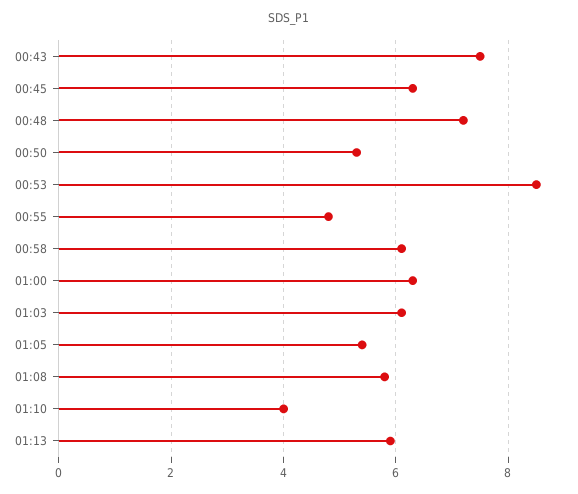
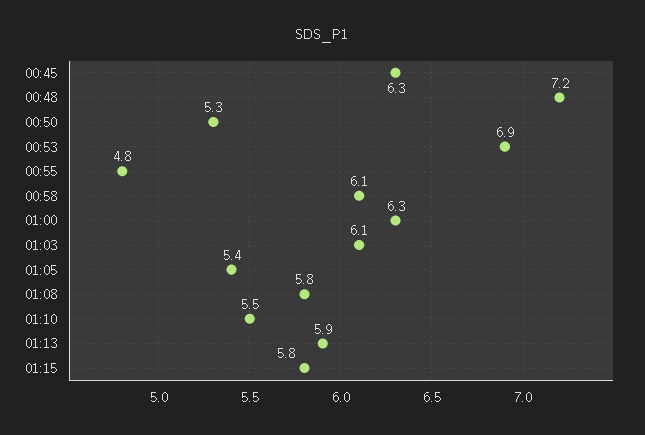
00:43: 7.5 -> none
00:53: 8.5 -> 6.9
01:10: 4 -> 5.5
01:15: none -> 5.8

